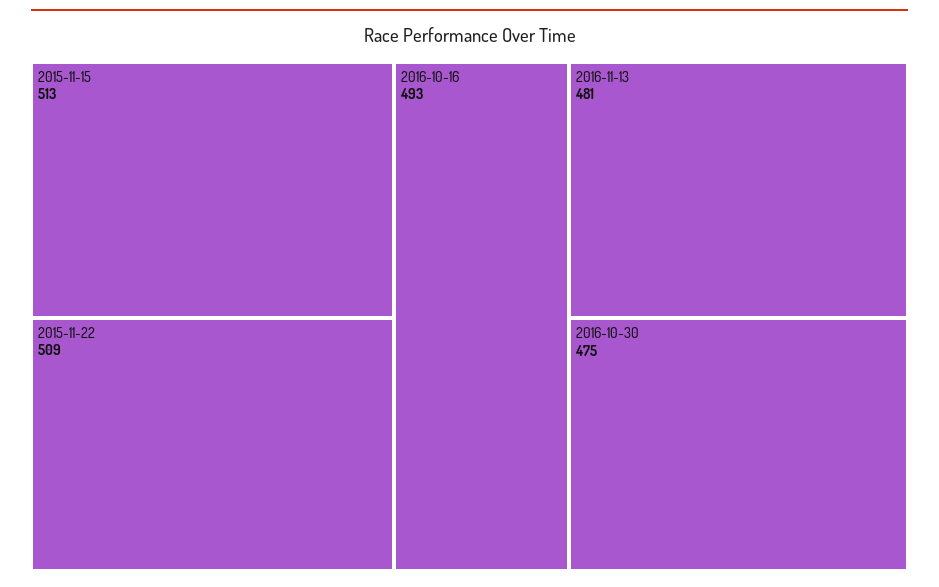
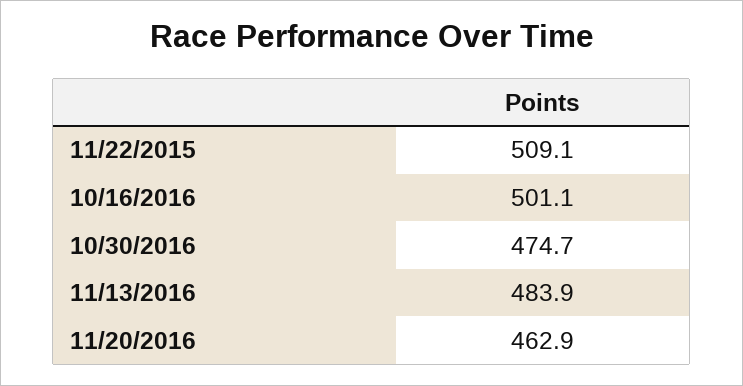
2015-11-15: 513 -> none
2016-10-16: 493 -> 501.1
2016-11-13: 481 -> 483.9
11/20/2016: none -> 462.9

